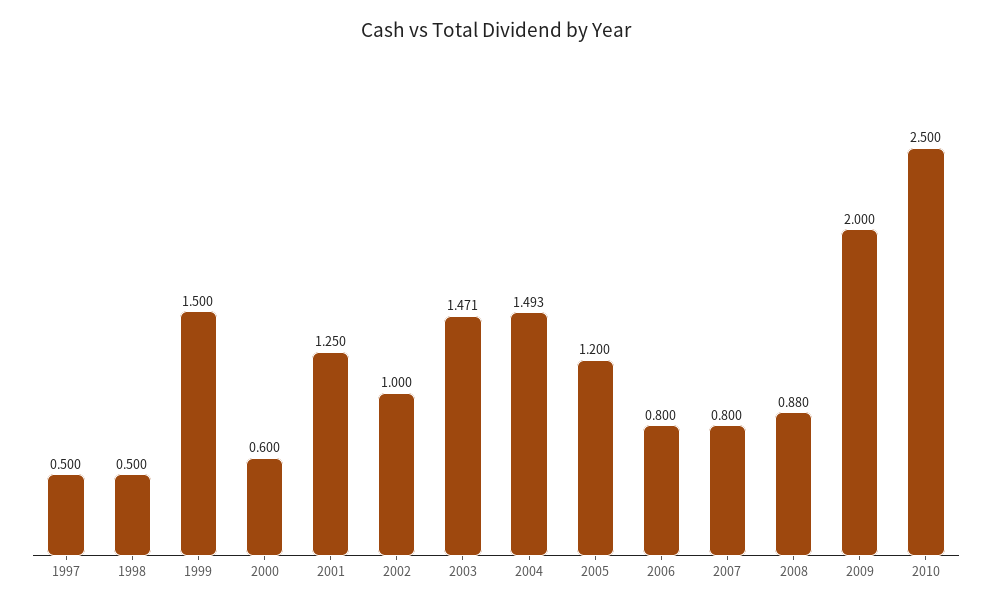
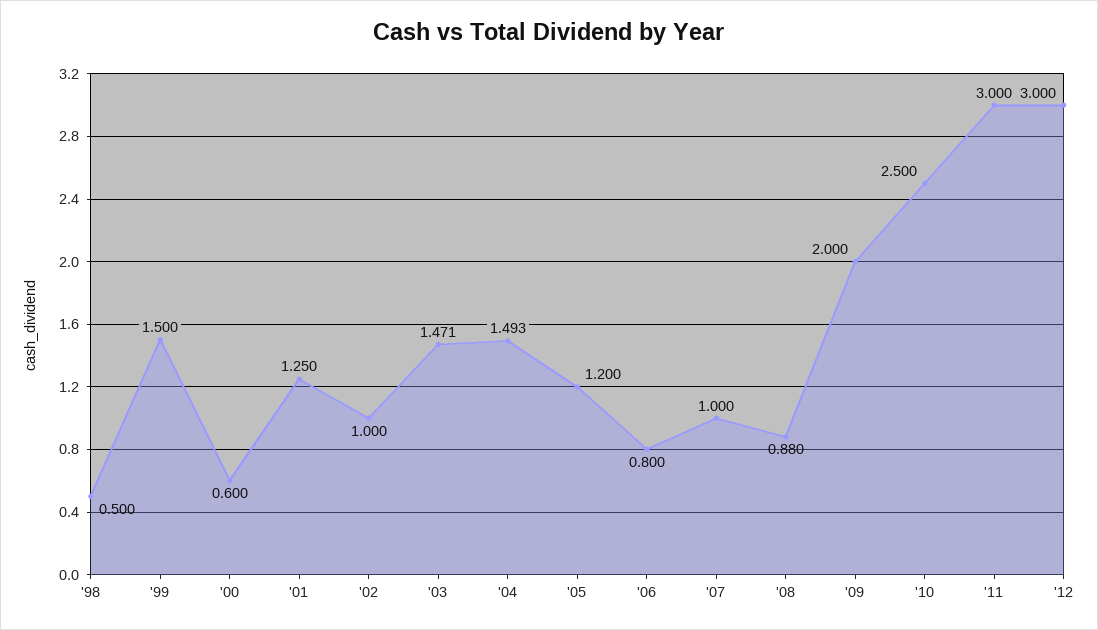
1997: 0.5 -> none
2007: 0.8 -> 1
'11: none -> 3
'12: none -> 3

